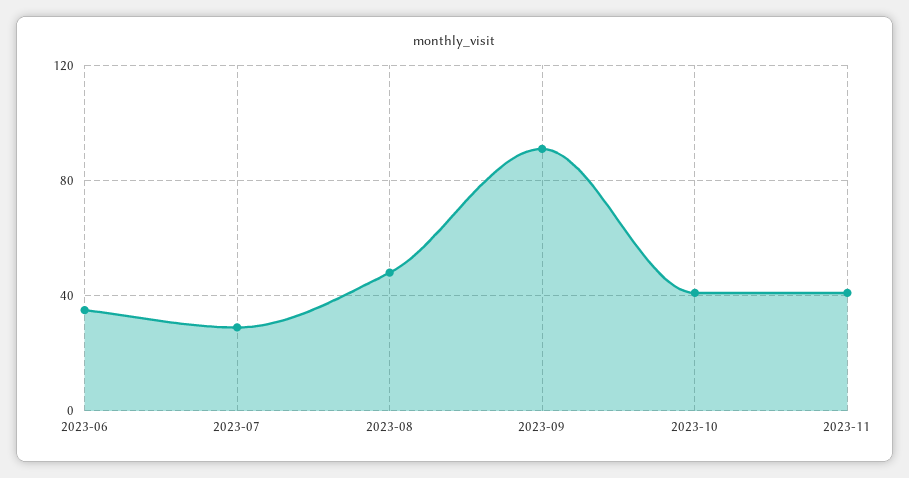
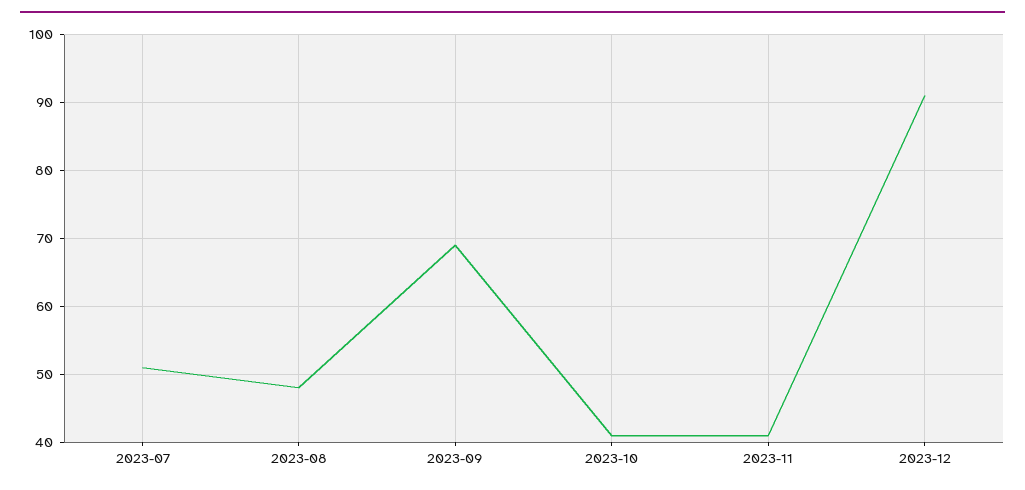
2023-06: 35 -> none
2023-07: 30 -> 51
2023-09: 90 -> 69
2023-12: none -> 91

